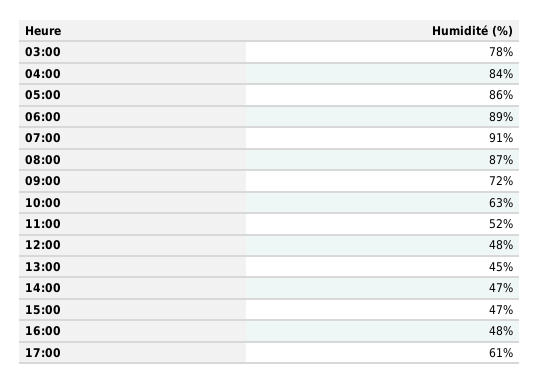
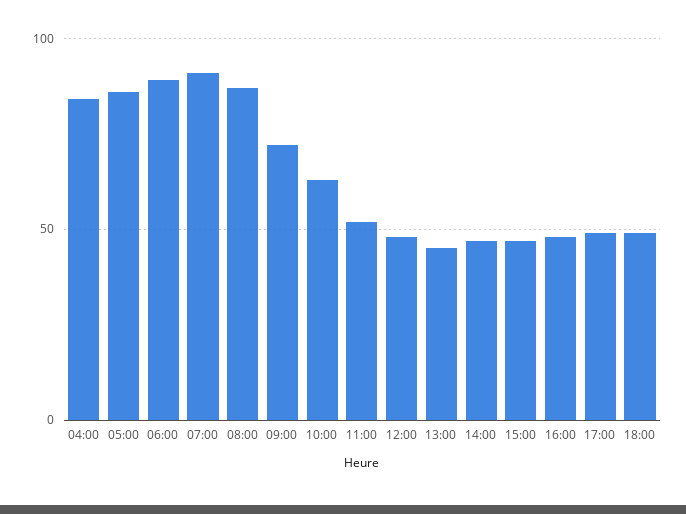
03:00: 78 -> none
17:00: 61 -> 50
18:00: none -> 50

